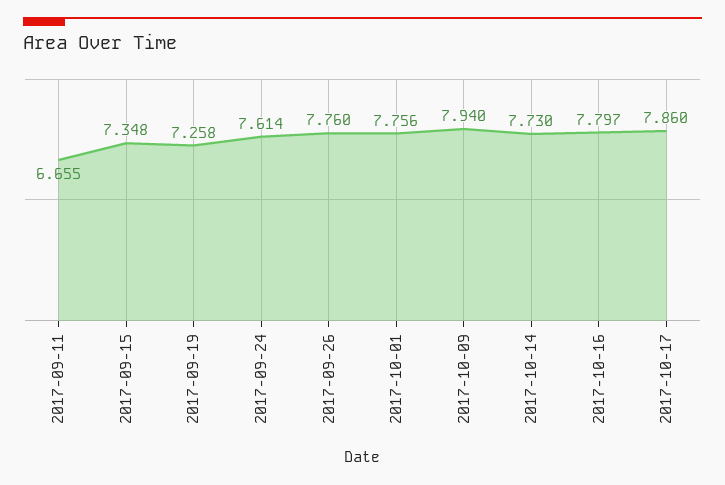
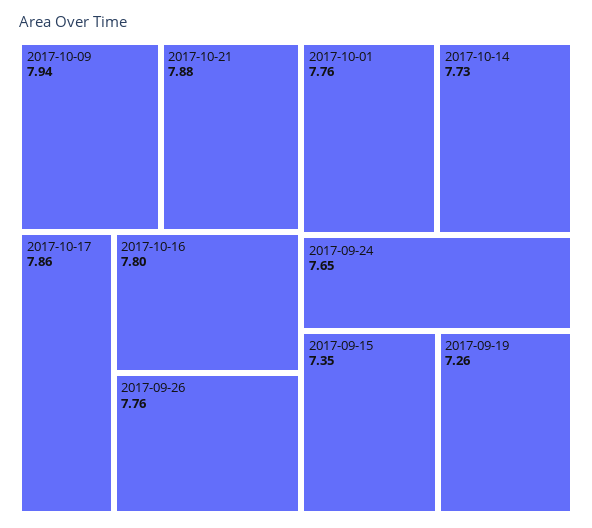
2017-09-11: 6.655 -> none
2017-09-24: 7.614 -> 7.65
2017-10-21: none -> 7.88

